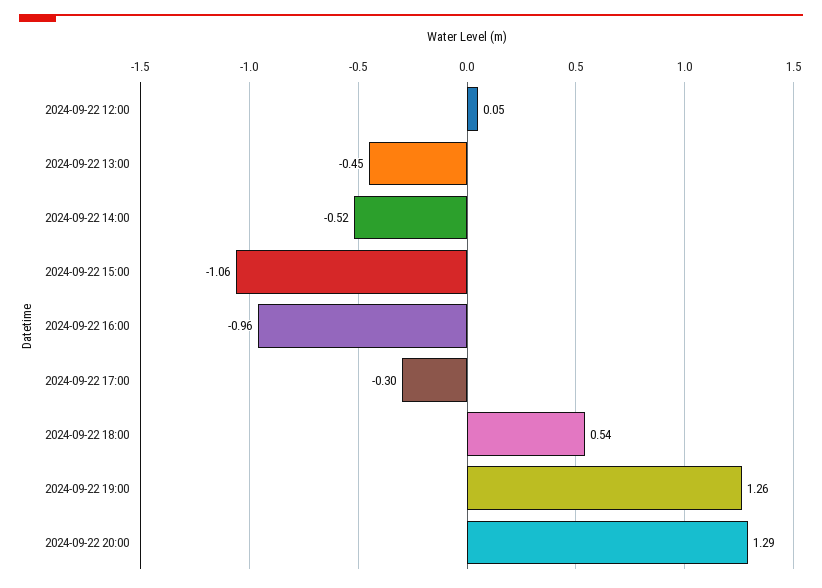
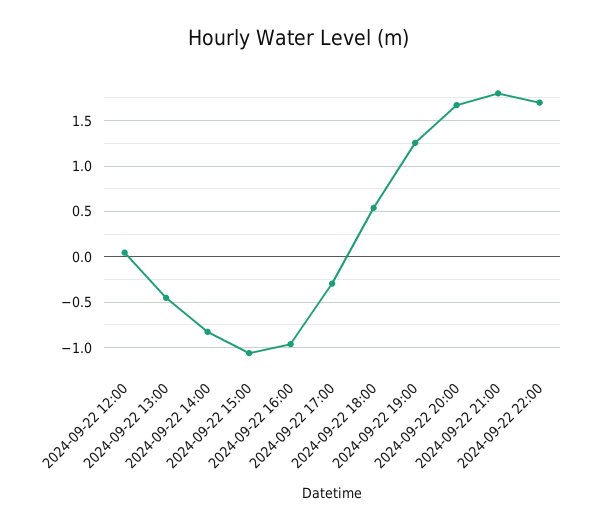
2024-09-22 14:00: -0.52 -> -0.8
2024-09-22 20:00: 1.29 -> 1.7
2024-09-22 21:00: none -> 1.8
2024-09-22 22:00: none -> 1.7

